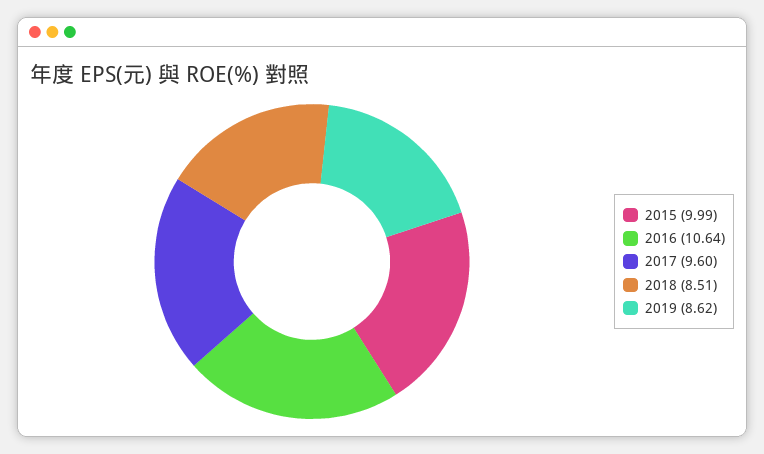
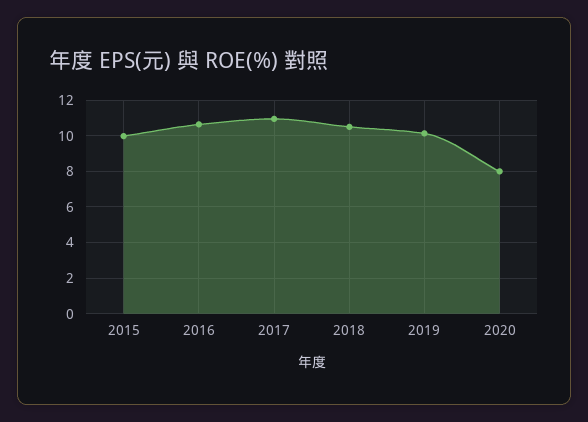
2017: 9.6 -> 11
2018: 8.51 -> 10.5
2019: 8.62 -> 10
2020: none -> 8

